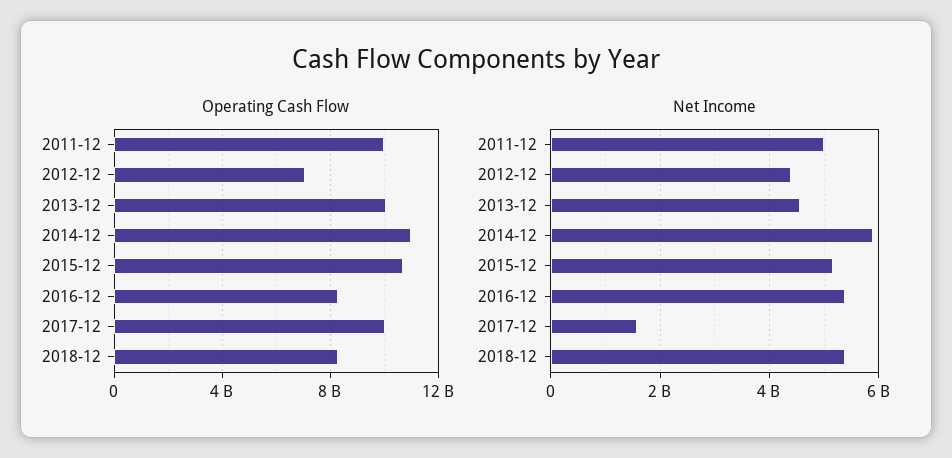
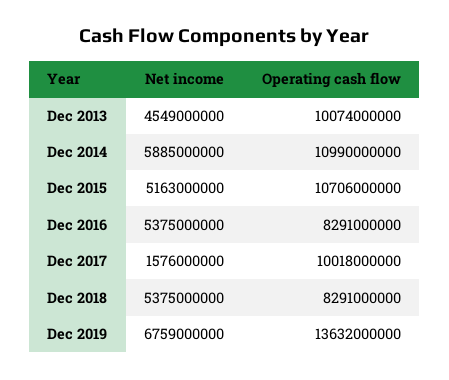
Operating Cash Flow, 2011-12: 10000000000 -> none
Operating Cash Flow, 2012-12: 7000000000 -> none
Net Income, 2011-12: 5000000000 -> none
Net Income, 2012-12: 4400000000 -> none
Net Income, Dec 2019: none -> 6759000000
Operating Cash Flow, Dec 2019: none -> 13632000000

